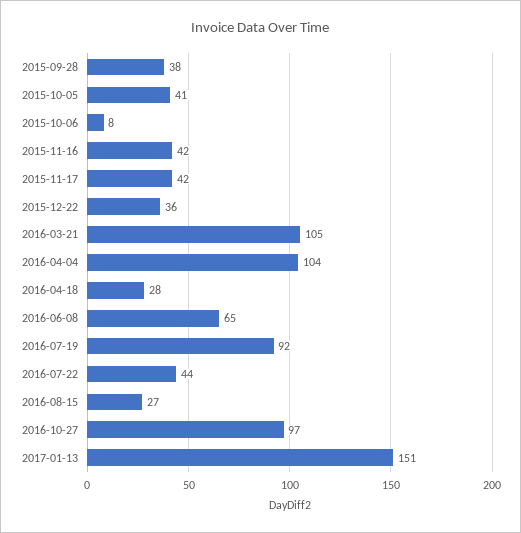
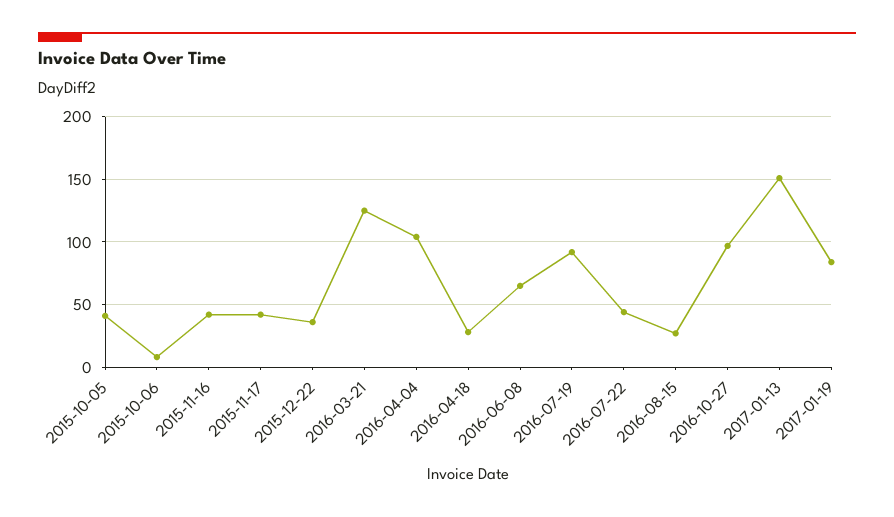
2015-09-28: 38 -> none
2016-03-21: 105 -> 125
2017-01-19: none -> 85

